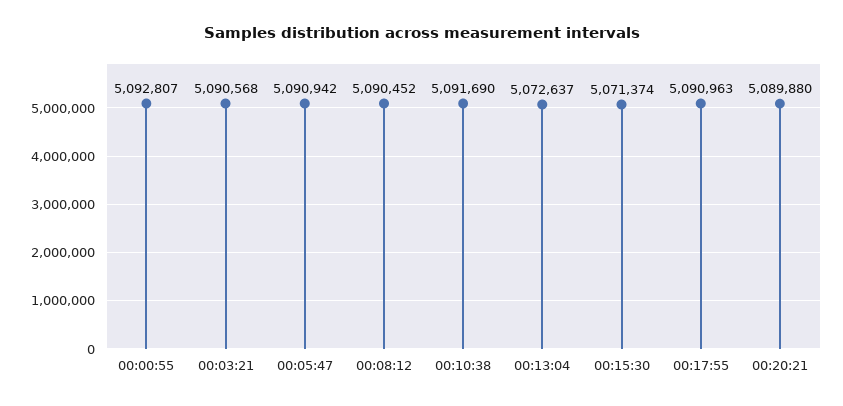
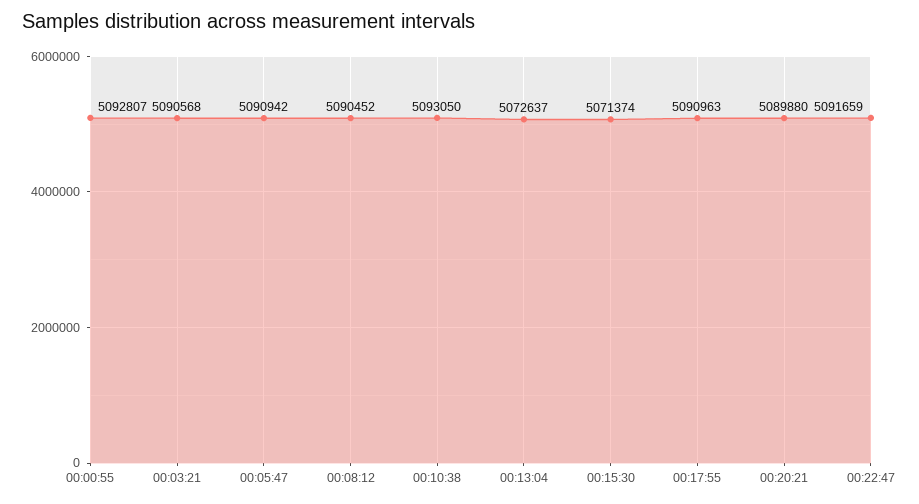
00:10:38: 5091690 -> 5093050
00:22:47: none -> 5091659

